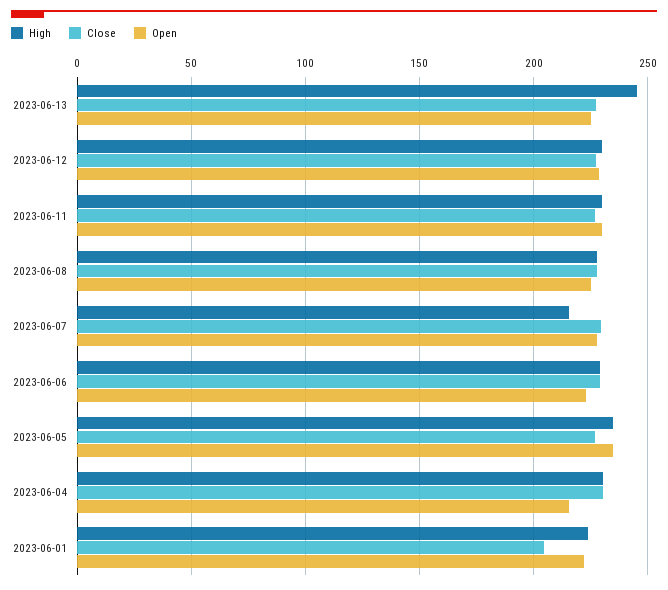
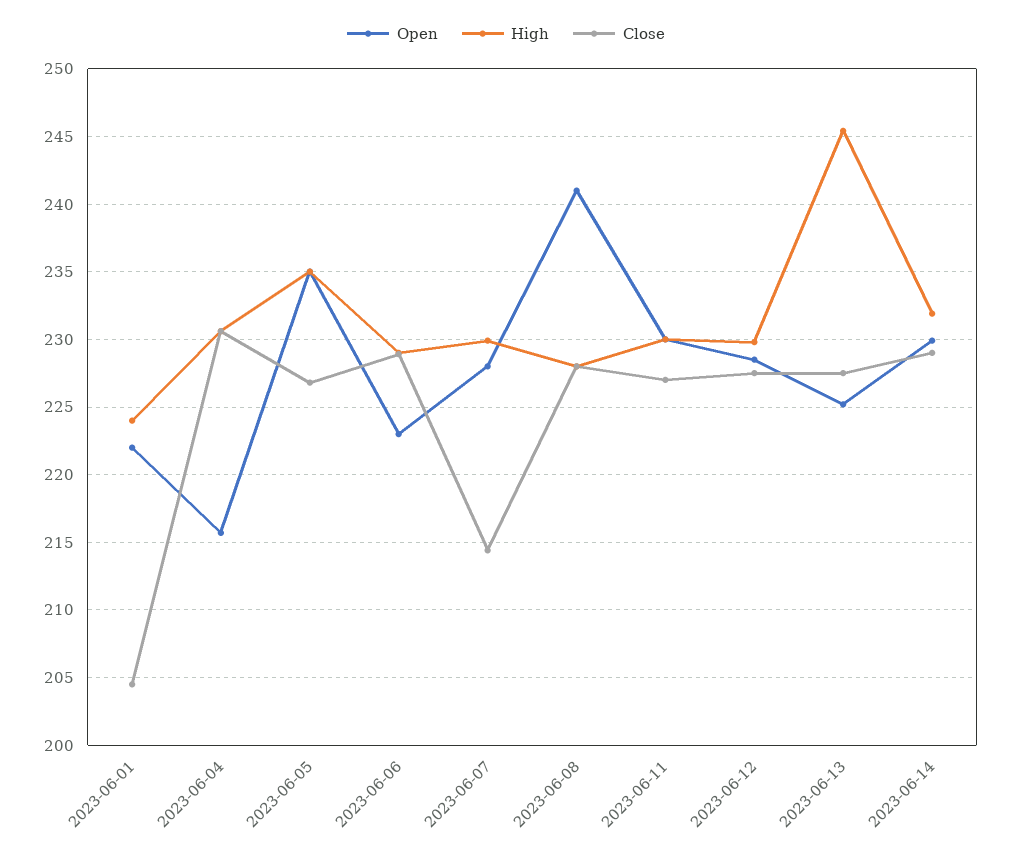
Open, 2023-06-08: 225 -> 241
High, 2023-06-07: 215 -> 230
Close, 2023-06-07: 230 -> 214.5
Open, 2023-06-14: none -> 230
High, 2023-06-14: none -> 232
Close, 2023-06-14: none -> 229

